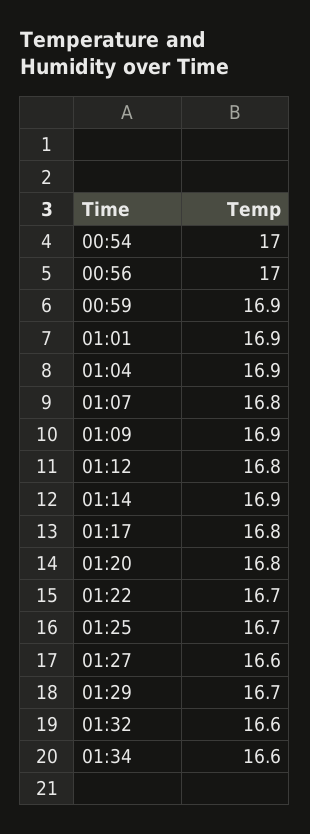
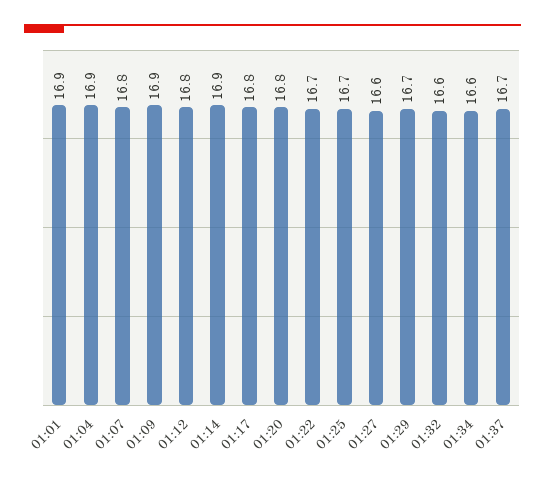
00:54: 17 -> none
00:56: 17 -> none
00:59: 16.9 -> none
01:37: none -> 16.7

